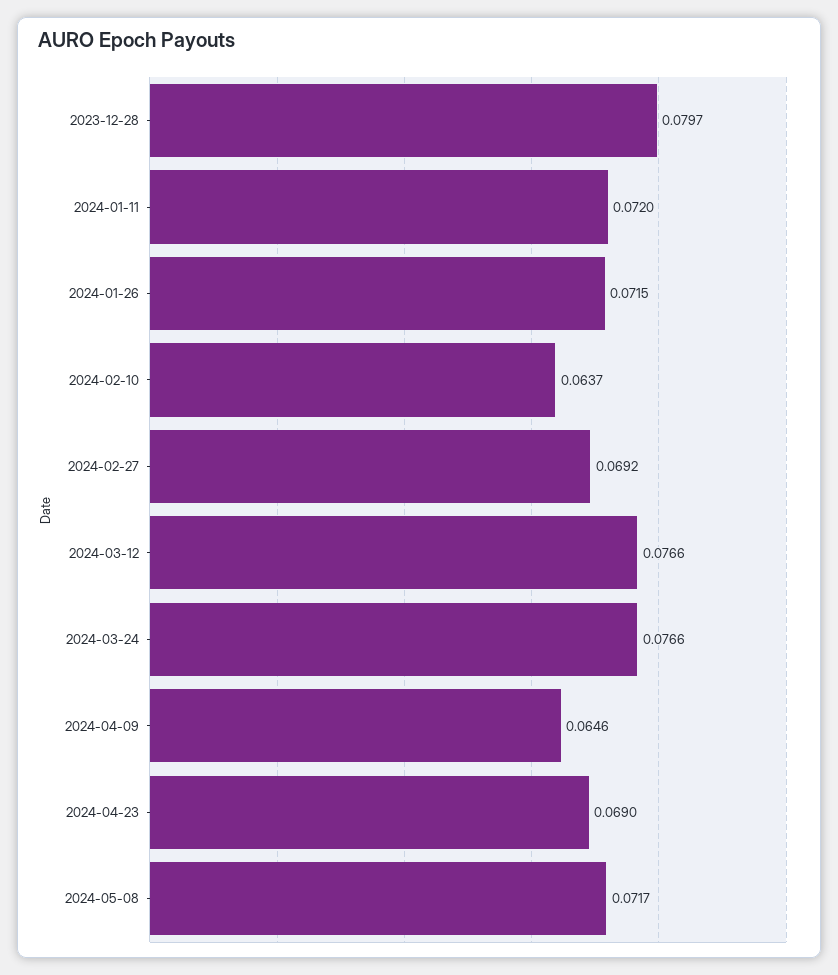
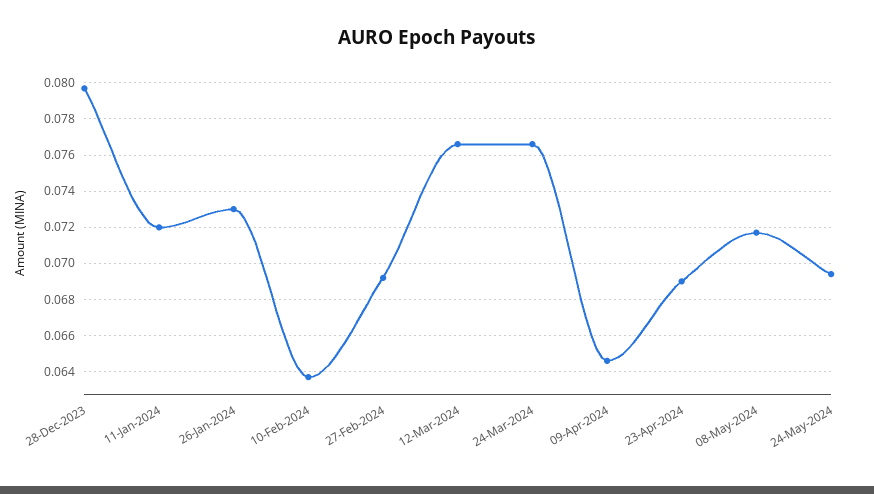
2024-01-26: 0.0715 -> 0.073
24-May-2024: none -> 0.0695

